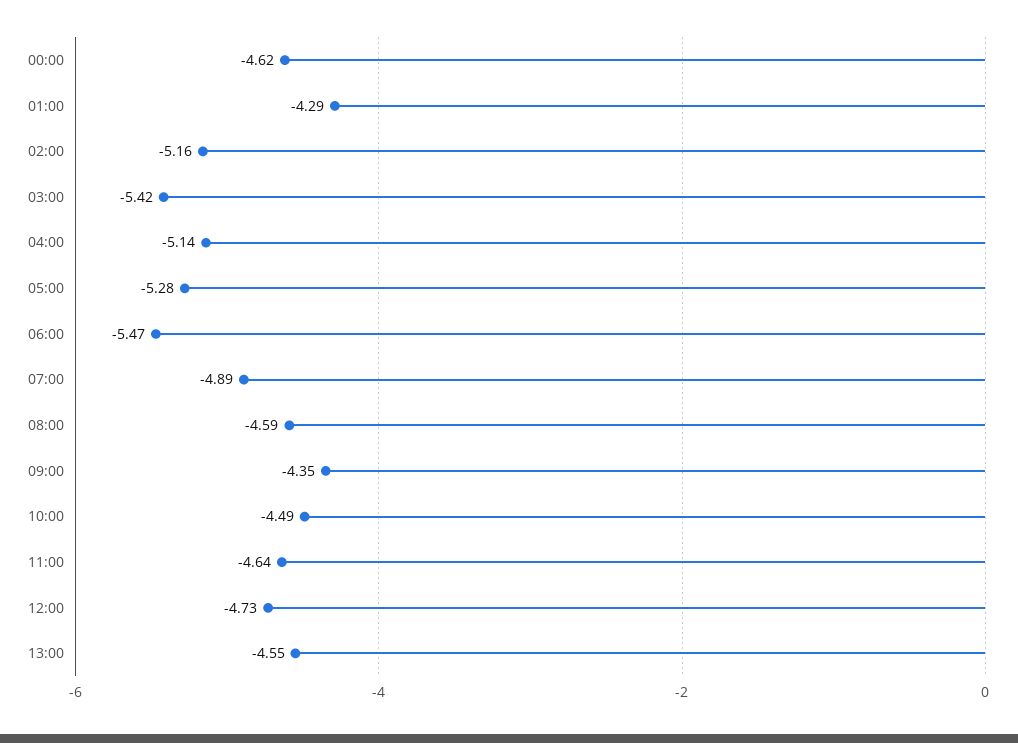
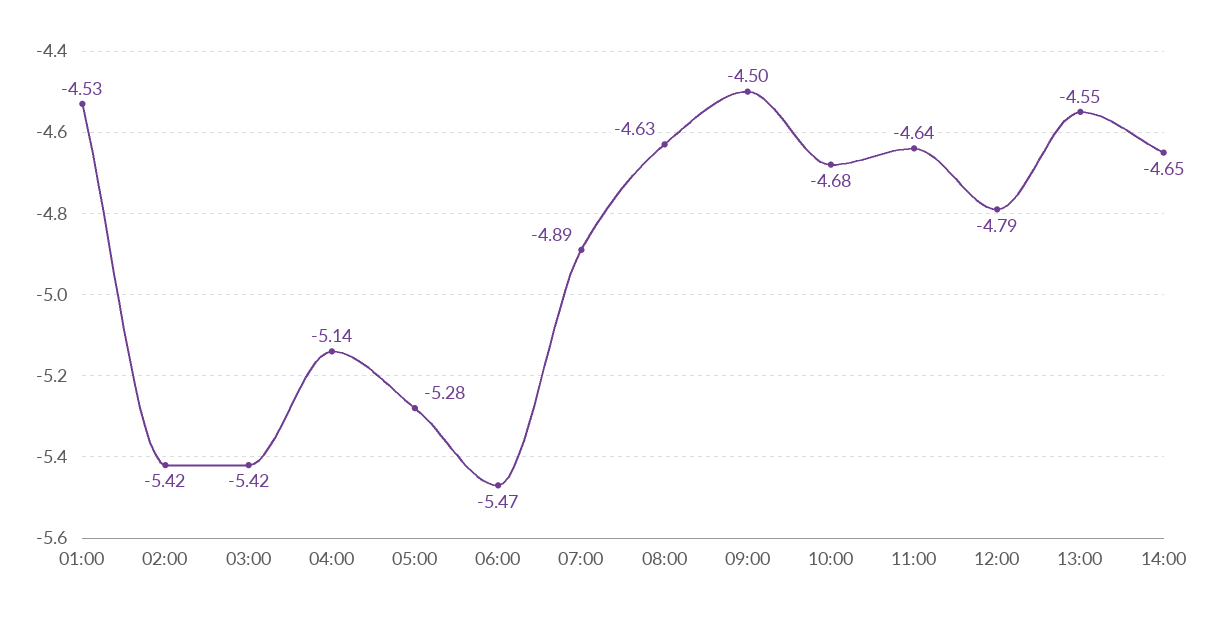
00:00: -4.62 -> none
01:00: -4.29 -> -4.53
02:00: -5.16 -> -5.42
08:00: -4.59 -> -4.63
09:00: -4.35 -> -4.5
10:00: -4.49 -> -4.68
12:00: -4.73 -> -4.79
14:00: none -> -4.65

